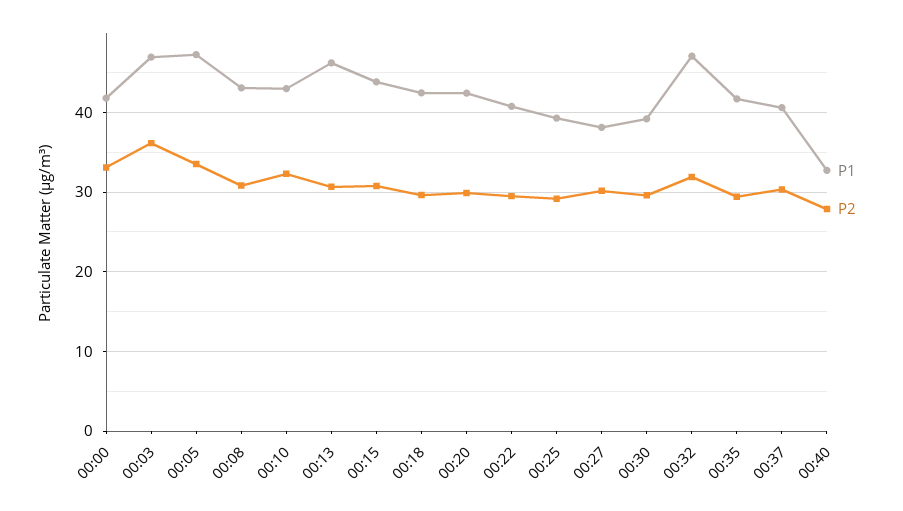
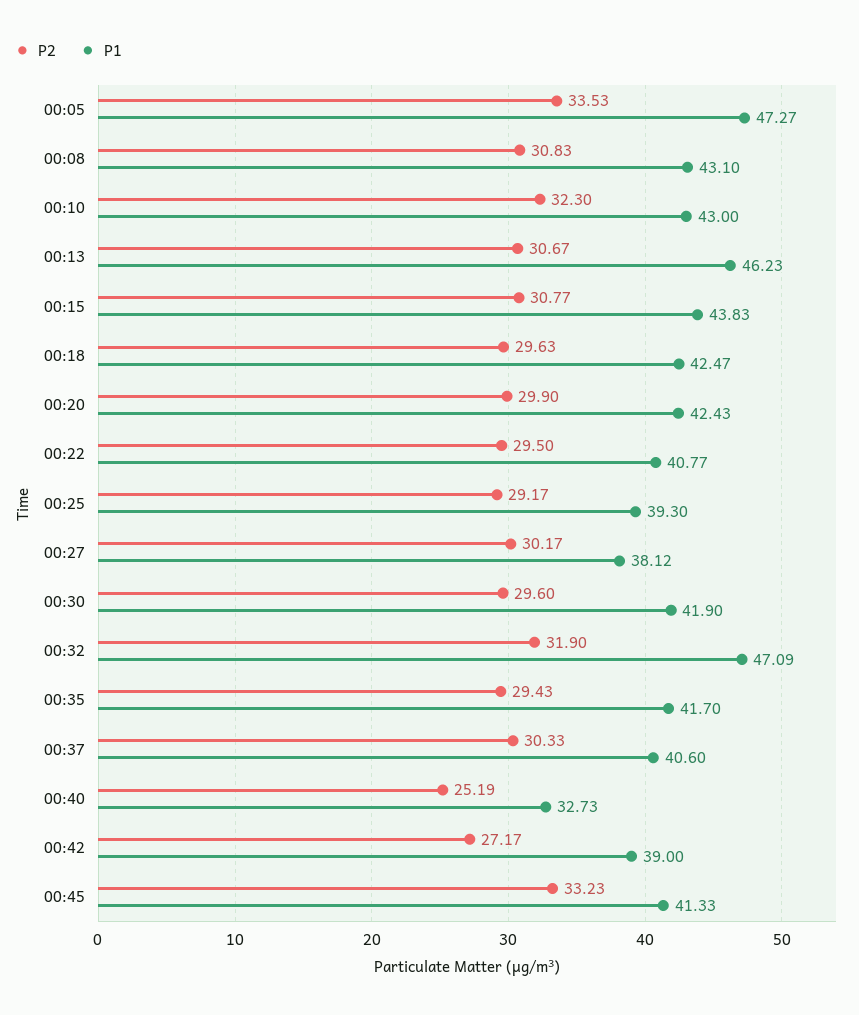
P1, 00:00: 42 -> none
P2, 00:00: 33 -> none
P1, 00:03: 47 -> none
P2, 00:03: 36 -> none
P1, 00:30: 39 -> 41.9
P2, 00:40: 28 -> 25.19
P2, 00:42: none -> 27.17
P1, 00:42: none -> 39
P2, 00:45: none -> 33.23
P1, 00:45: none -> 41.33

